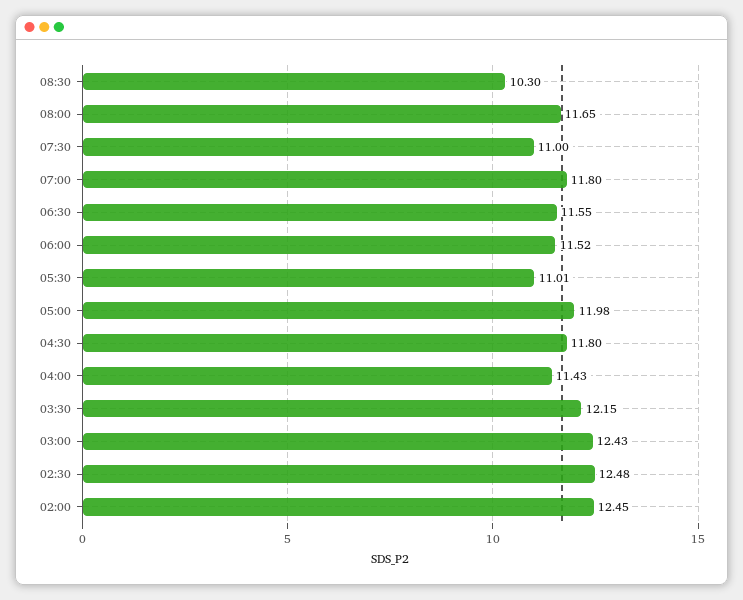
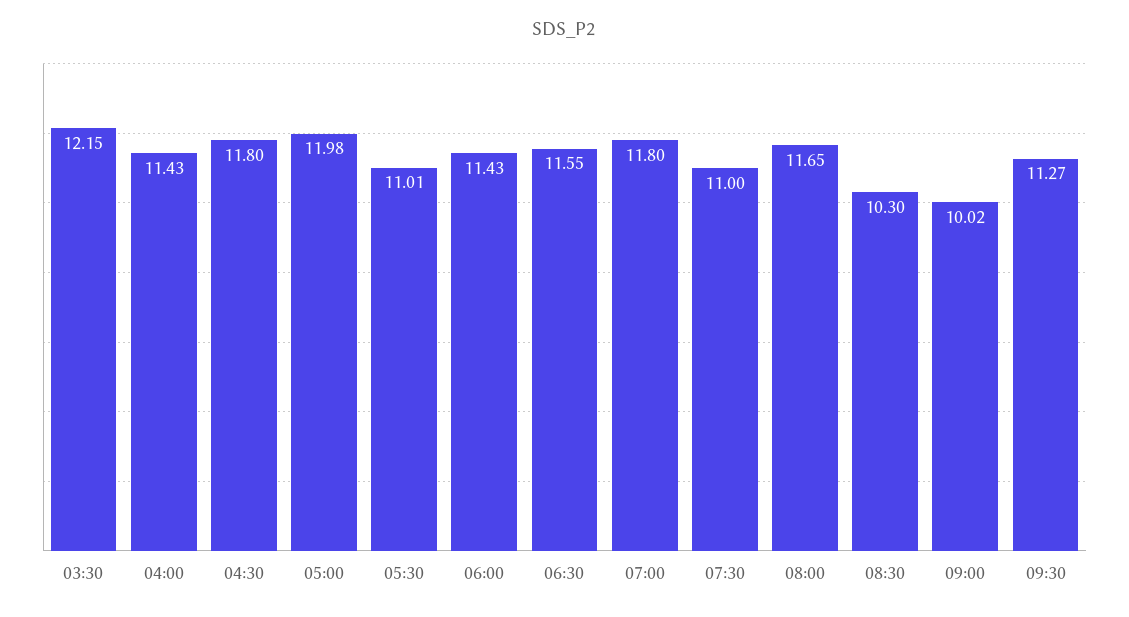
06:00: 11.52 -> 11.43
03:00: 12.43 -> none
02:30: 12.48 -> none
02:00: 12.45 -> none
09:00: none -> 10.02
09:30: none -> 11.27

